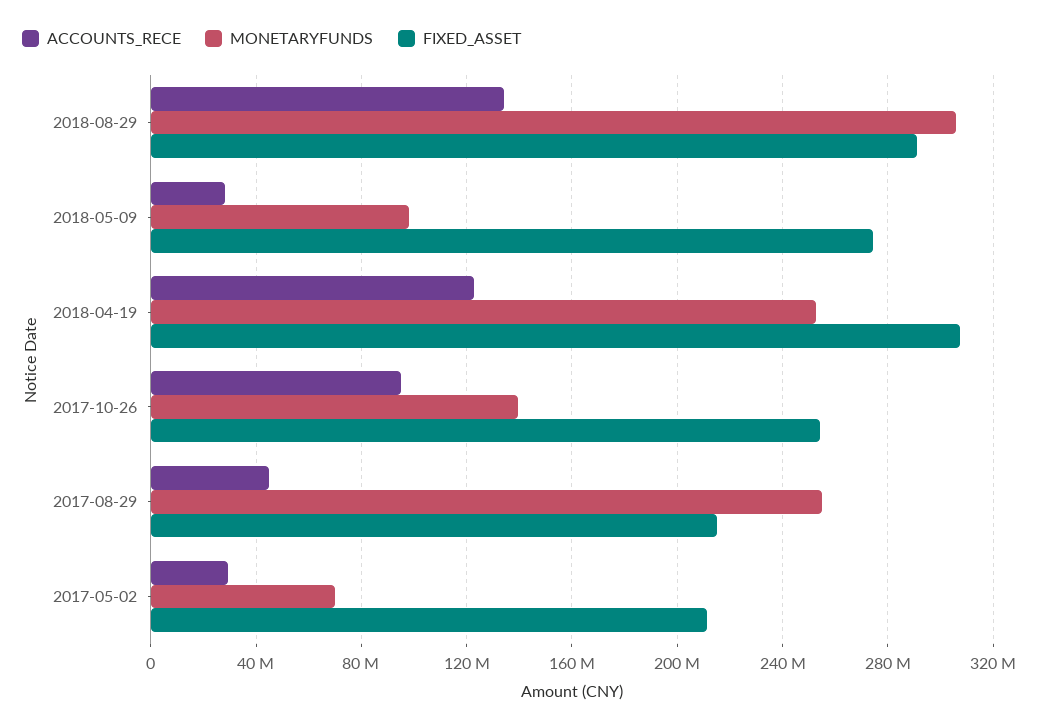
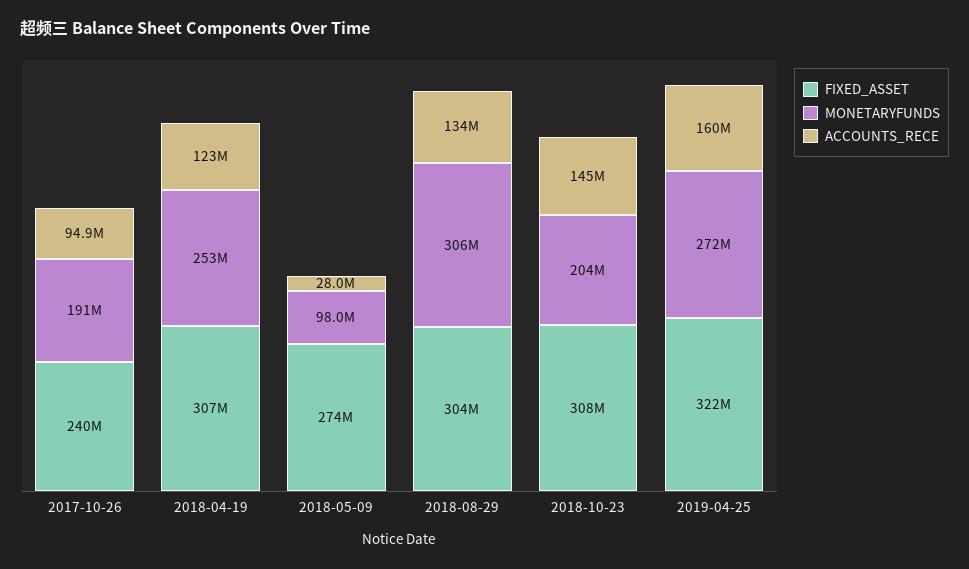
FIXED_ASSET, 2018-08-29: 290000000 -> 304000000
MONETARYFUNDS, 2017-10-26: 140000000 -> 191000000
FIXED_ASSET, 2017-10-26: 255000000 -> 240000000
ACCOUNTS_RECE, 2017-08-29: 45000000 -> none
MONETARYFUNDS, 2017-08-29: 255000000 -> none
FIXED_ASSET, 2017-08-29: 215000000 -> none
ACCOUNTS_RECE, 2017-05-02: 30000000 -> none
MONETARYFUNDS, 2017-05-02: 70000000 -> none
FIXED_ASSET, 2017-05-02: 210000000 -> none
FIXED_ASSET, 2018-10-23: none -> 308000000
MONETARYFUNDS, 2018-10-23: none -> 204000000
ACCOUNTS_RECE, 2018-10-23: none -> 145000000
FIXED_ASSET, 2019-04-25: none -> 322000000
MONETARYFUNDS, 2019-04-25: none -> 272000000
ACCOUNTS_RECE, 2019-04-25: none -> 160000000

